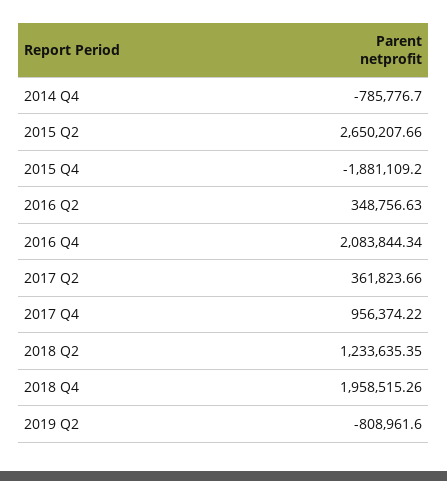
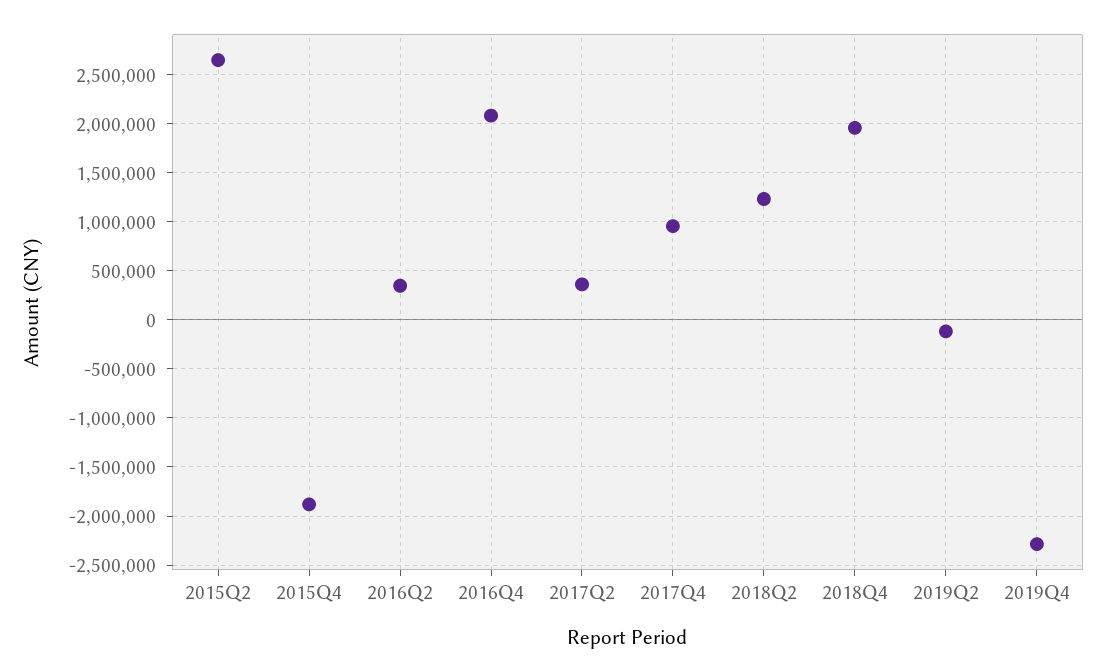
2014 Q4: -785776.7 -> none
2019 Q2: -808961.6 -> -100000
2019Q4: none -> -2300000

